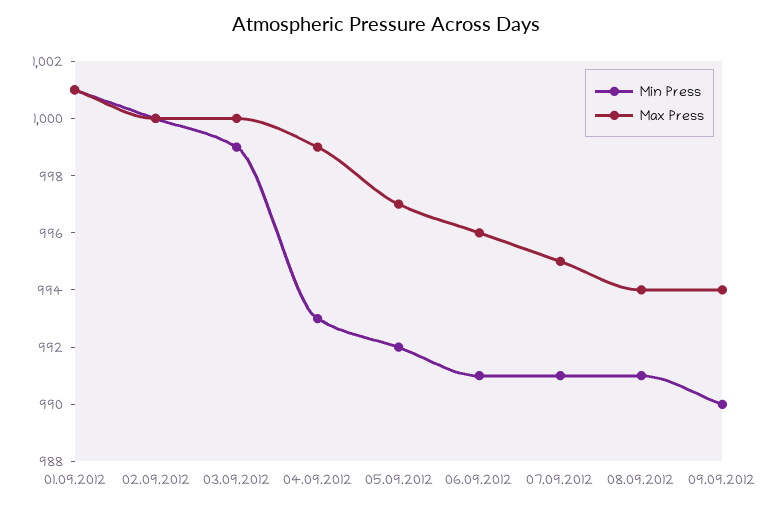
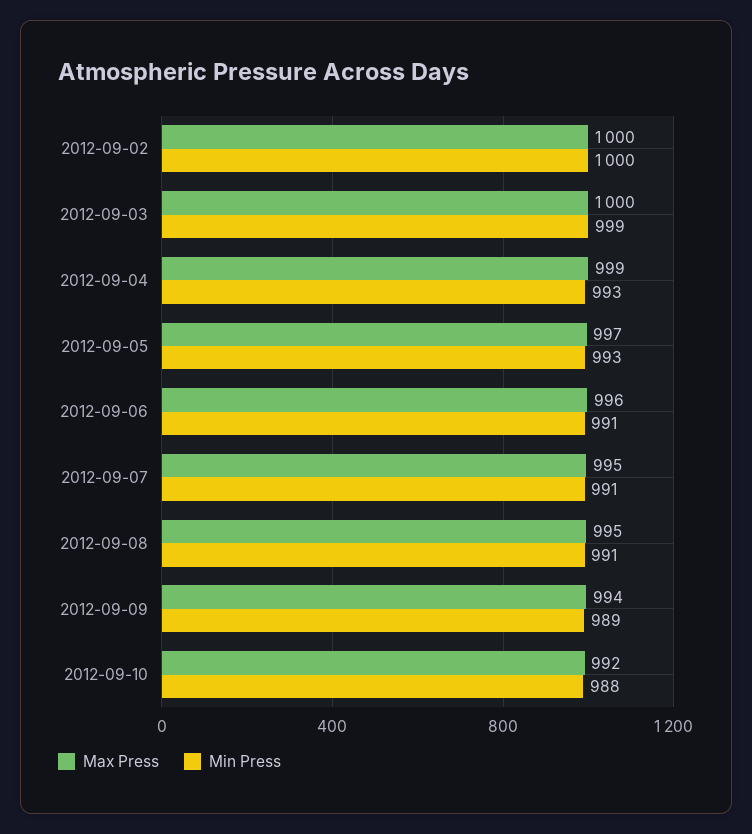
Min Press, 01.09.2012: 1001 -> none
Max Press, 01.09.2012: 1001 -> none
Min Press, 05.09.2012: 992 -> 993
Max Press, 08.09.2012: 994 -> 995
Min Press, 09.09.2012: 990 -> 989
Max Press, 2012-09-10: none -> 992
Min Press, 2012-09-10: none -> 988

